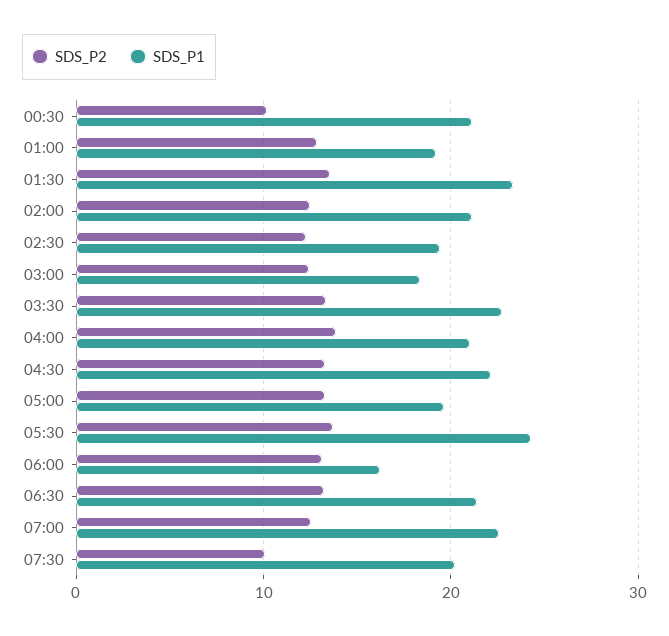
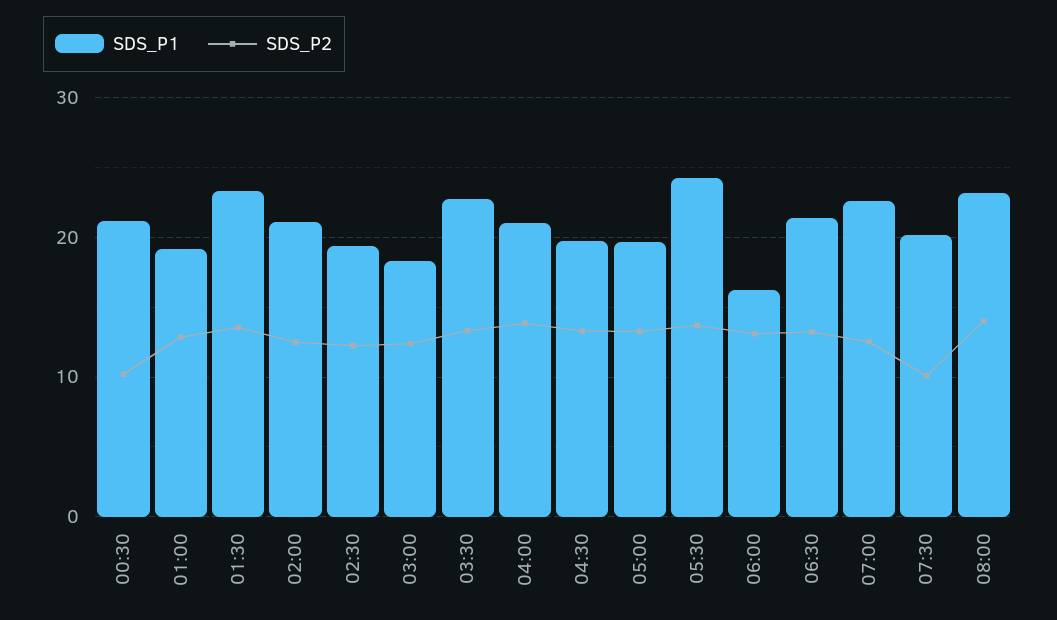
SDS_P1, 04:30: 22 -> 20
SDS_P1, 08:00: none -> 23
SDS_P2, 08:00: none -> 14

